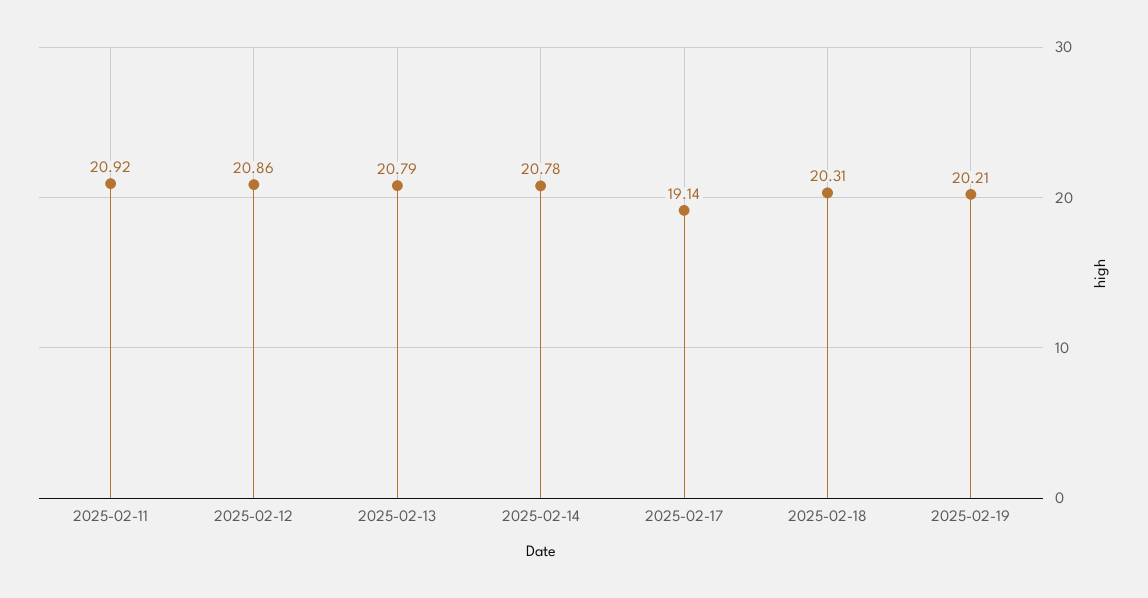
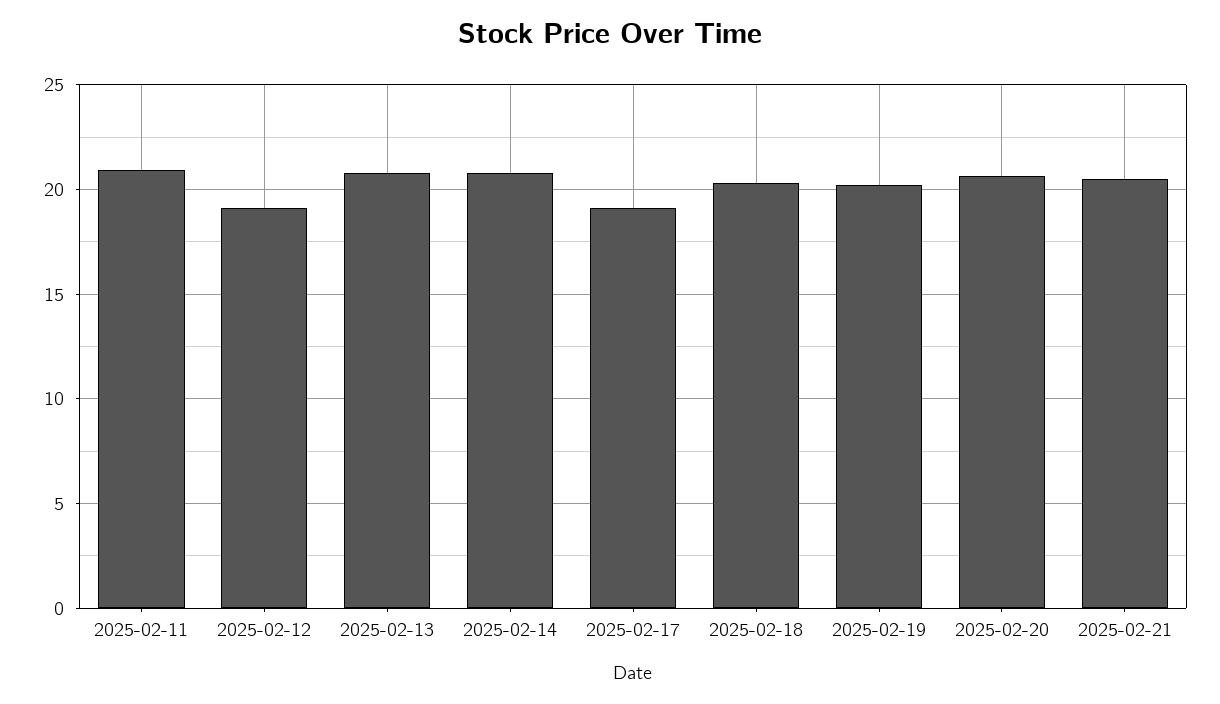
2025-02-12: 20.86 -> 19
2025-02-20: none -> 20.5
2025-02-21: none -> 20.5

